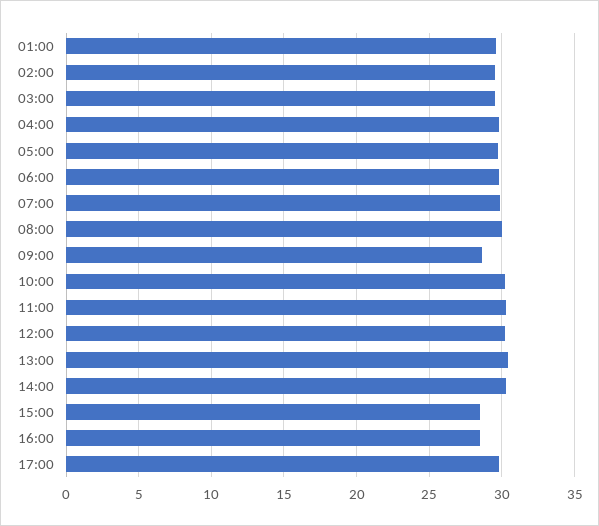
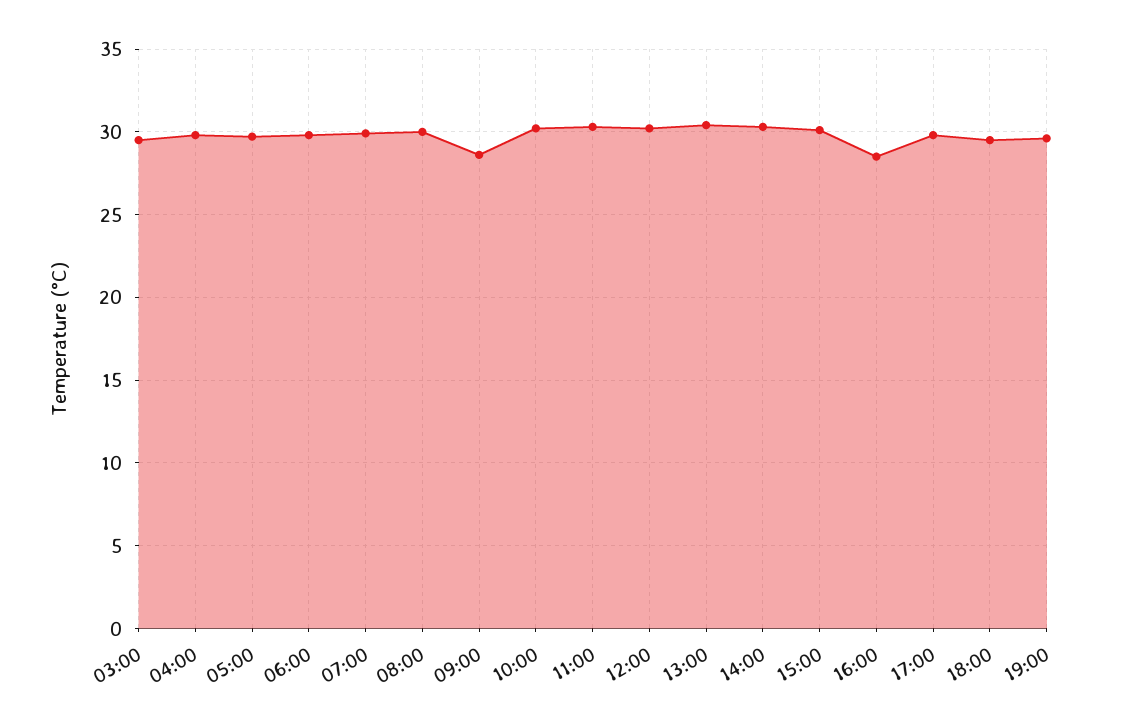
01:00: 29.5 -> none
02:00: 29.5 -> none
15:00: 28.5 -> 30
18:00: none -> 29.5
19:00: none -> 29.5

